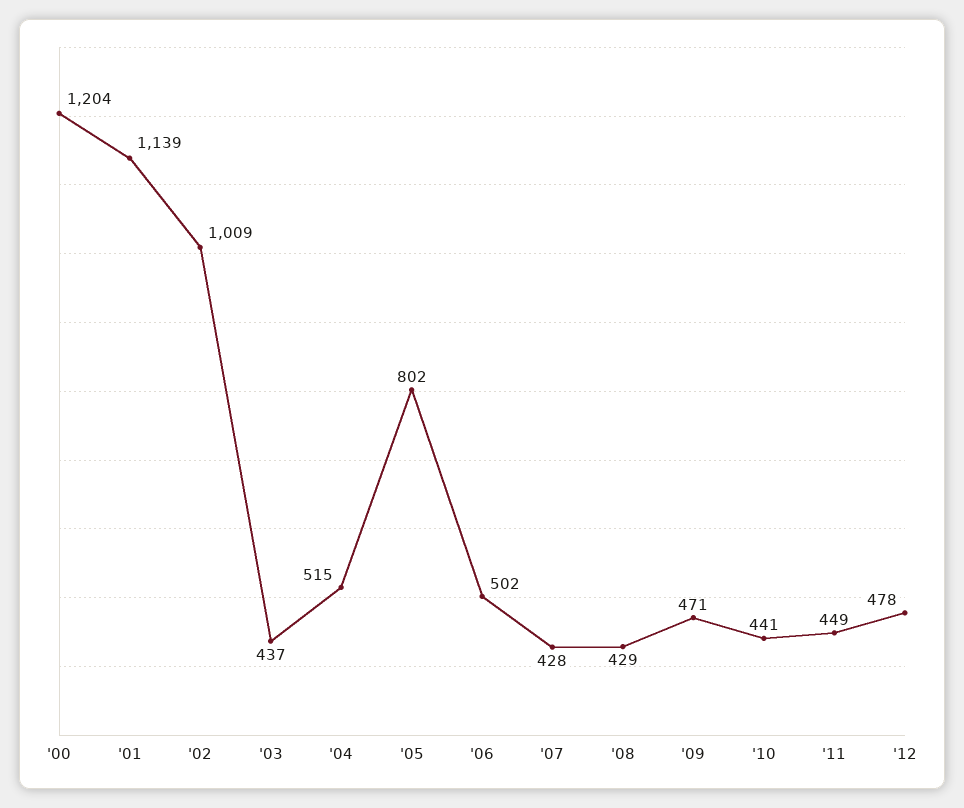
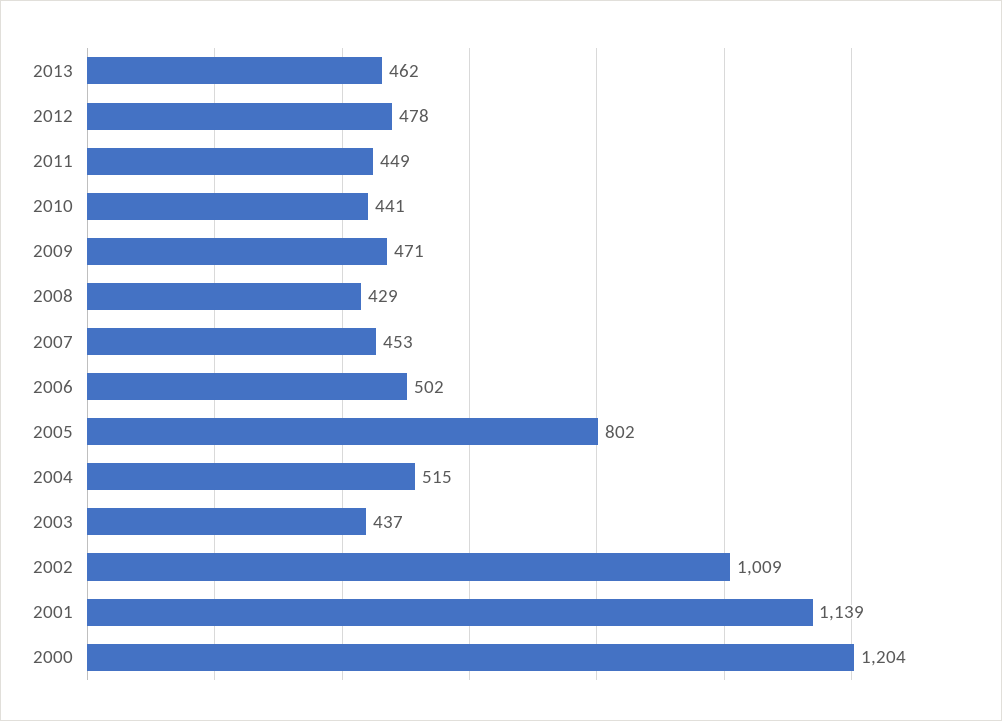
'07: 428 -> 453
2013: none -> 462

